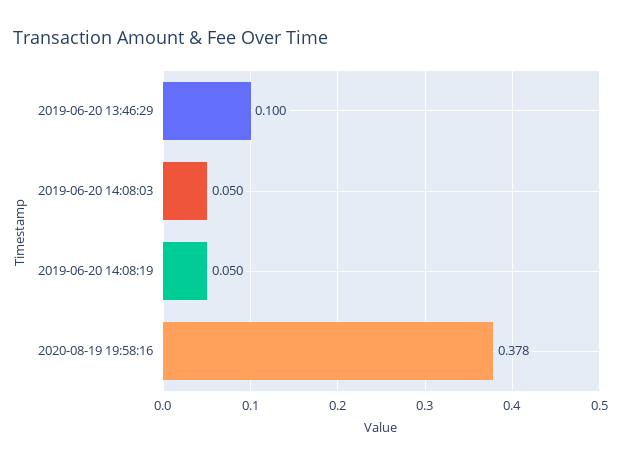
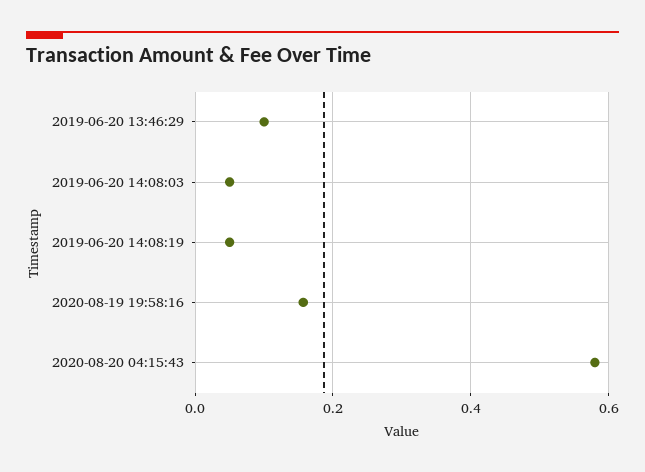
2020-08-19 19:58:16: 0.378 -> 0.16
2020-08-20 04:15:43: none -> 0.58

